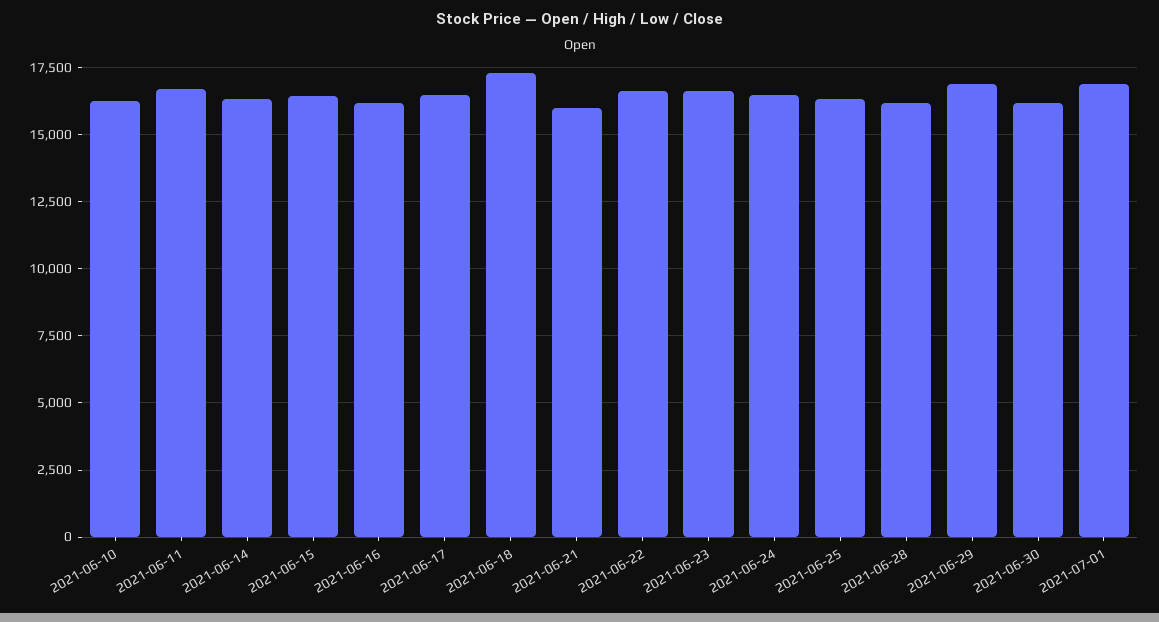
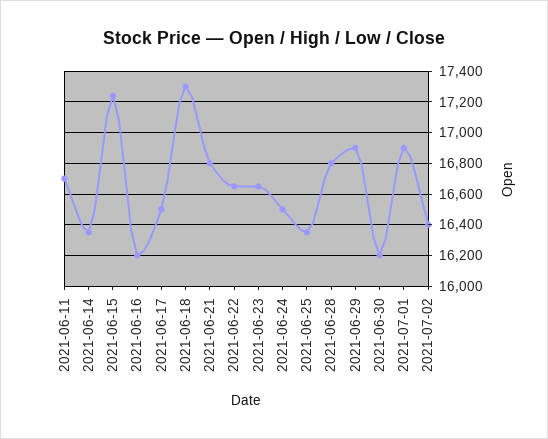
2021-06-10: 16250 -> none
2021-06-15: 16500 -> 17250
2021-06-21: 16000 -> 16800
2021-06-28: 16250 -> 16800
2021-07-02: none -> 16400

